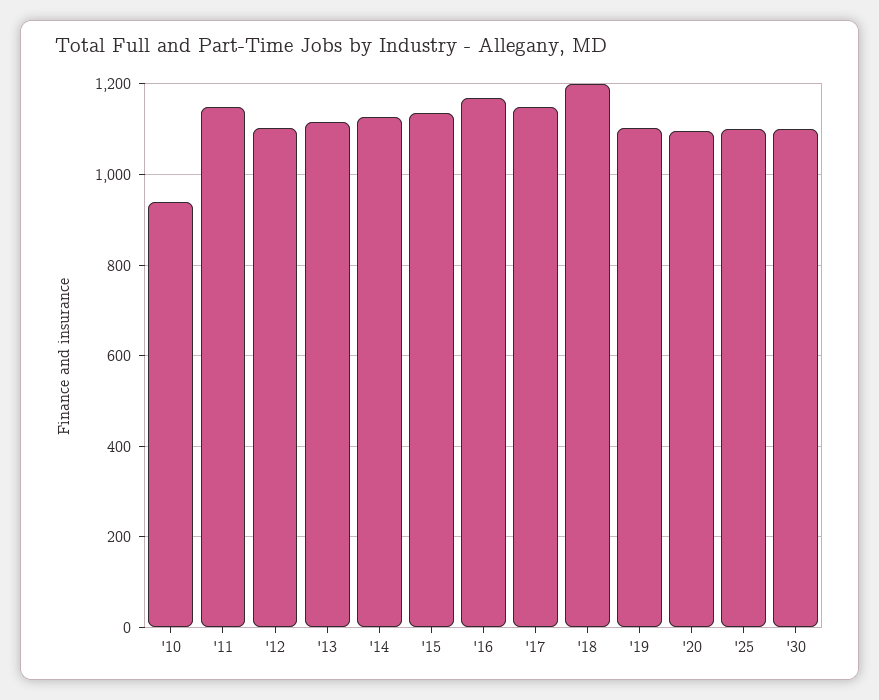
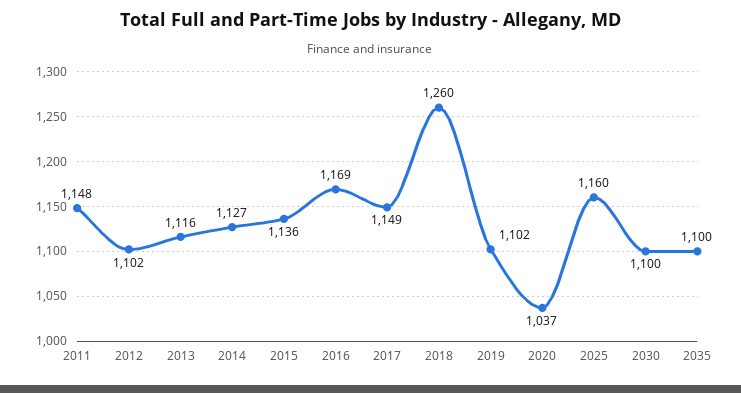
'10: 940 -> none
'18: 1200 -> 1260
'20: 1100 -> 1037
'25: 1100 -> 1160
2035: none -> 1100

